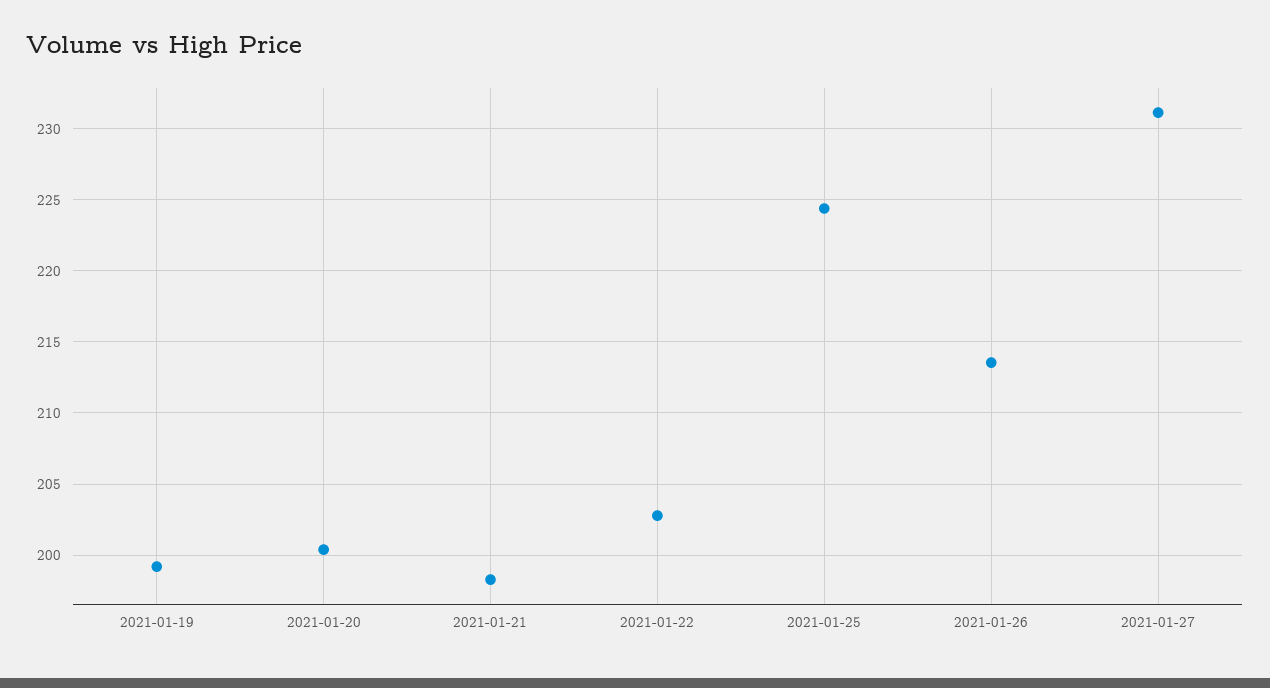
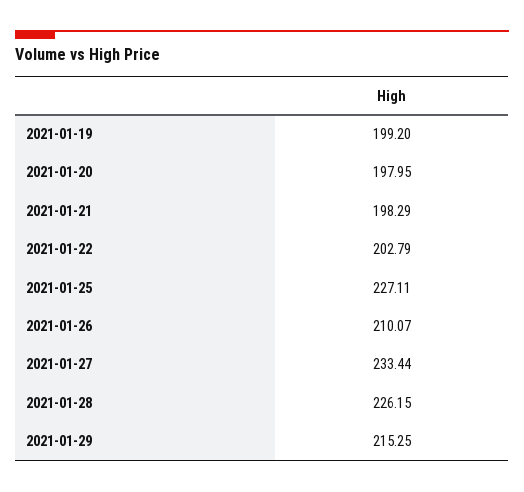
2021-01-20: 200.5 -> 197.95
2021-01-25: 224.5 -> 227.11
2021-01-26: 213.5 -> 210.07
2021-01-27: 231 -> 233.44
2021-01-28: none -> 226.15
2021-01-29: none -> 215.25

